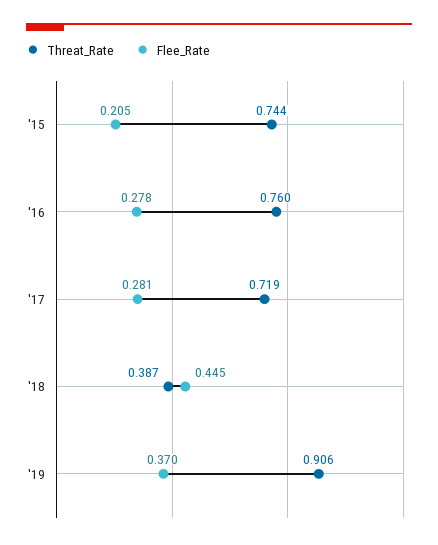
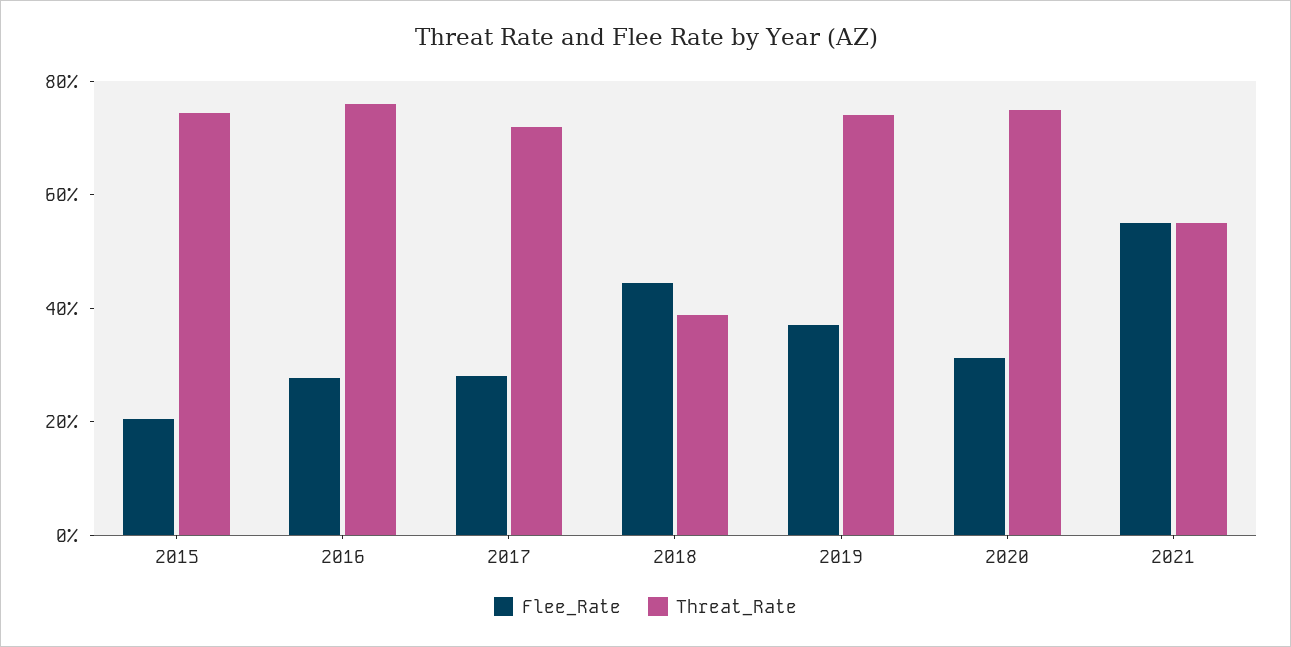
Threat_Rate, '19: 0.906 -> 0.75
Flee_Rate, 2020: none -> 0.3
Threat_Rate, 2020: none -> 0.75
Flee_Rate, 2021: none -> 0.55
Threat_Rate, 2021: none -> 0.55

